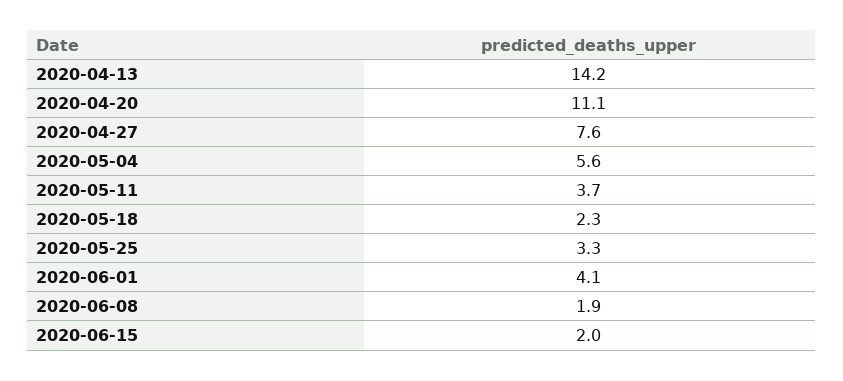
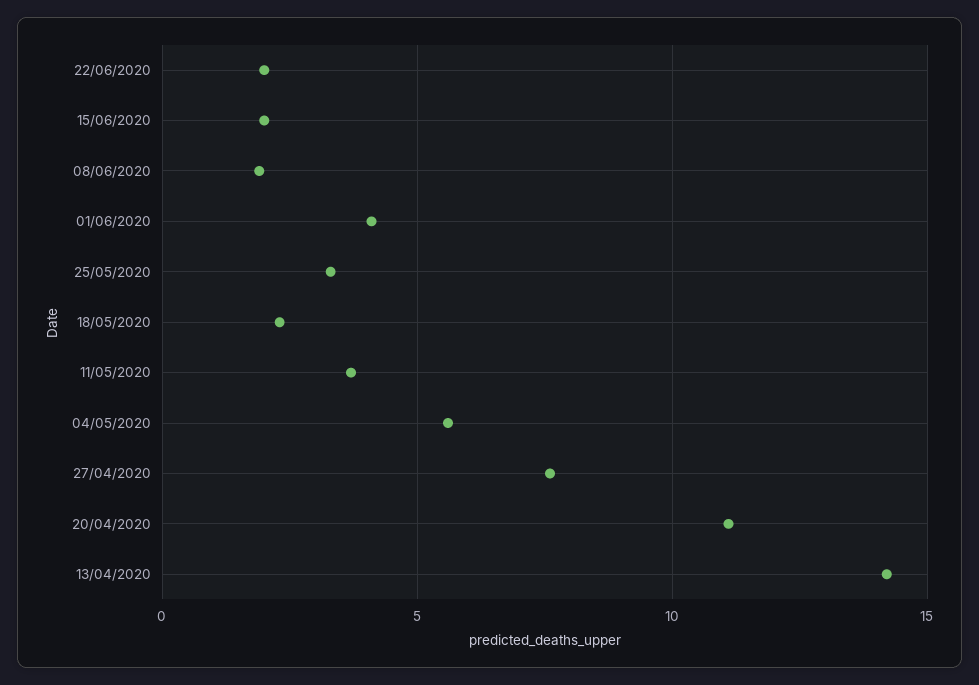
22/06/2020: none -> 2

